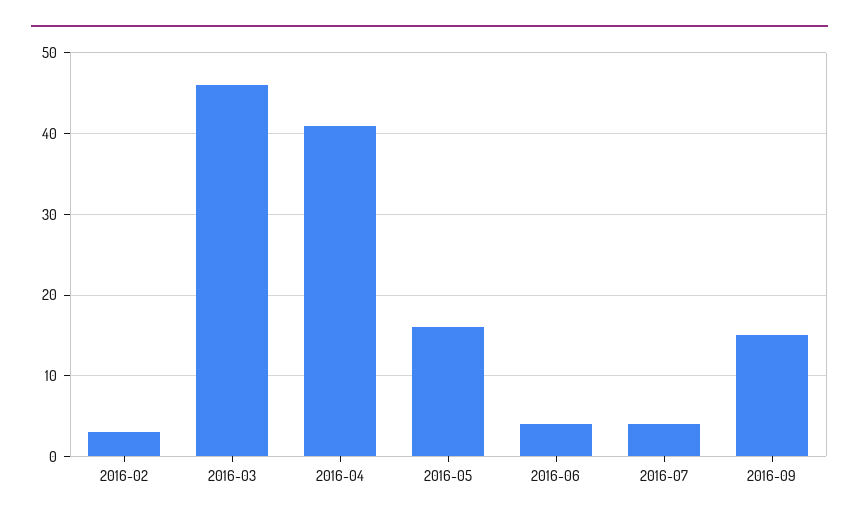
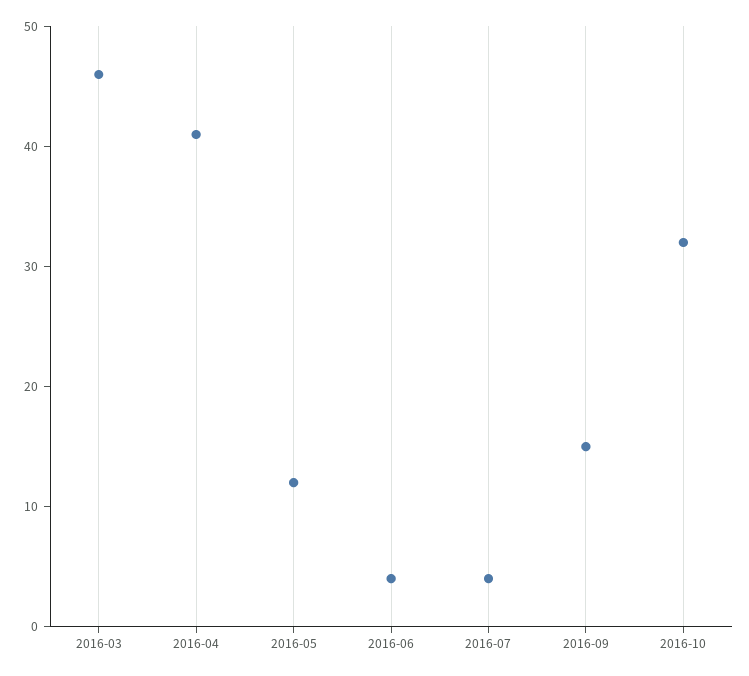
2016-02: 3 -> none
2016-05: 16 -> 12
2016-10: none -> 32

